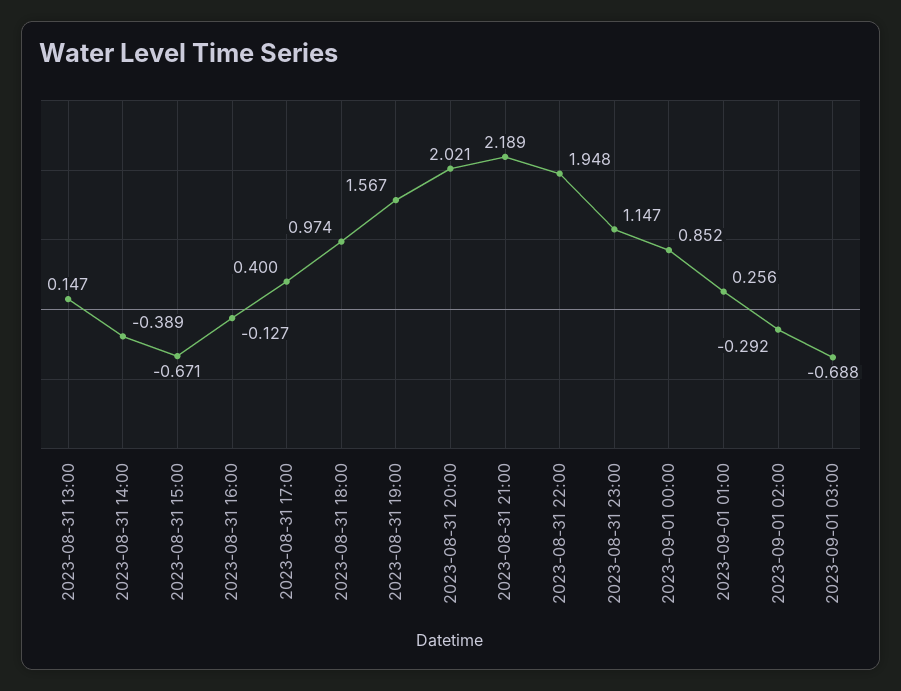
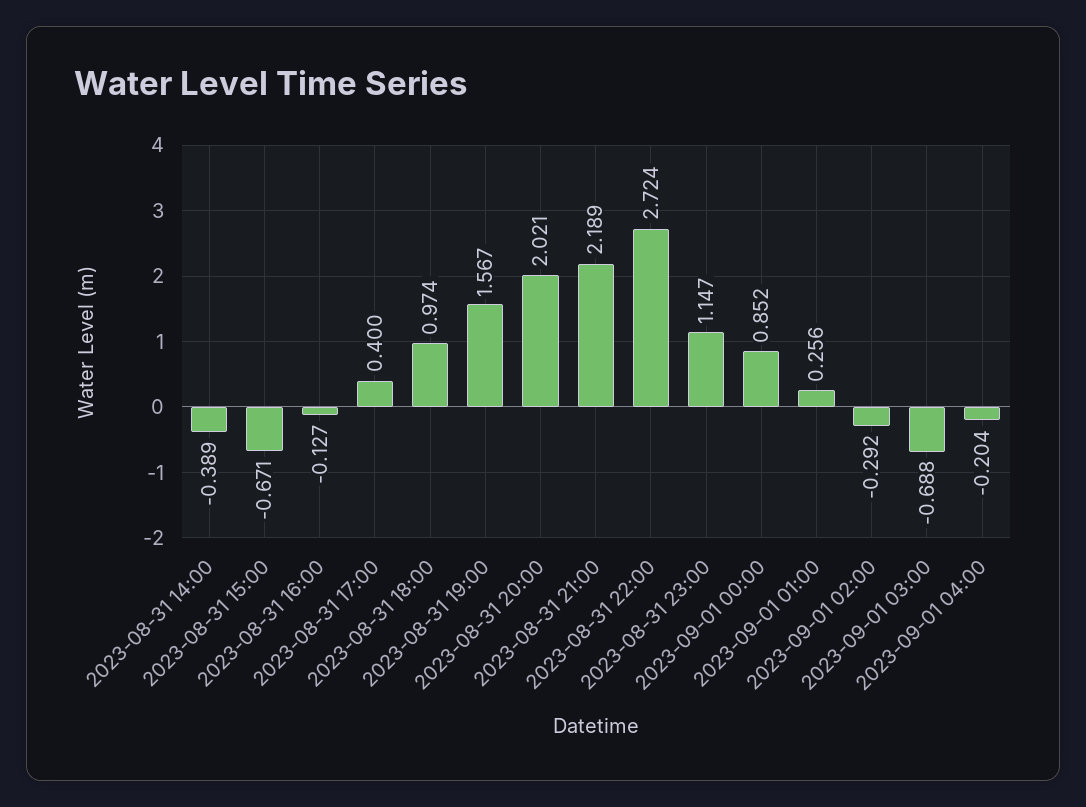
2023-08-31 13:00: 0.147 -> none
2023-08-31 22:00: 1.948 -> 2.724
2023-09-01 04:00: none -> -0.204

